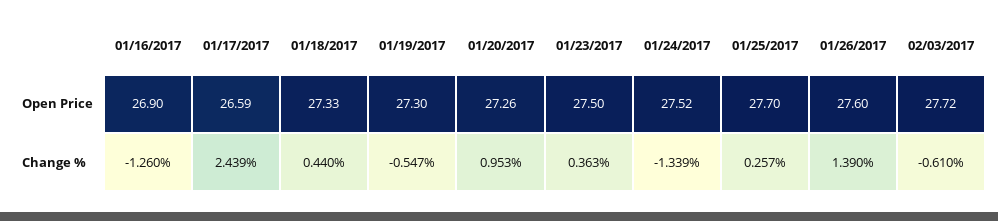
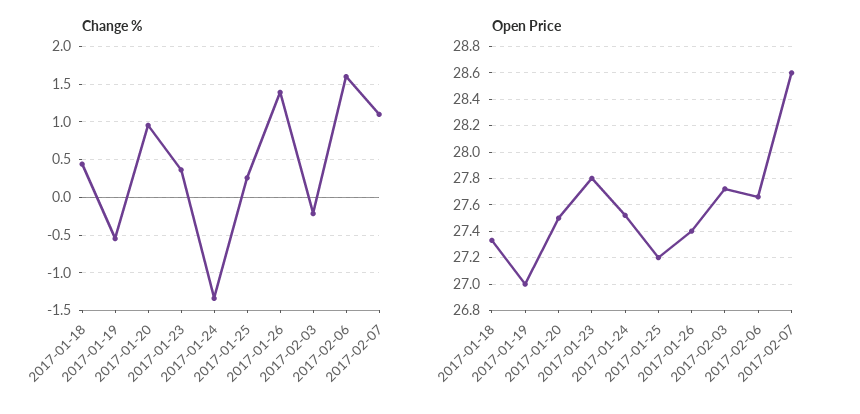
Open Price, 01/16/2017: 26.9 -> none
Open Price, 01/17/2017: 26.59 -> none
Open Price, 01/19/2017: 27.3 -> 27
Open Price, 01/20/2017: 27.26 -> 27.5
Open Price, 01/23/2017: 27.5 -> 27.8
Open Price, 01/25/2017: 27.7 -> 27.2
Open Price, 01/26/2017: 27.6 -> 27.4
Change %, 01/16/2017: -1.26 -> none
Change %, 01/17/2017: 2.439 -> none
Change %, 02/03/2017: -0.61 -> -0.2
Change %, 2017-02-06: none -> 1.6
Change %, 2017-02-07: none -> 1.1
Open Price, 2017-02-06: none -> 27.65
Open Price, 2017-02-07: none -> 28.6

